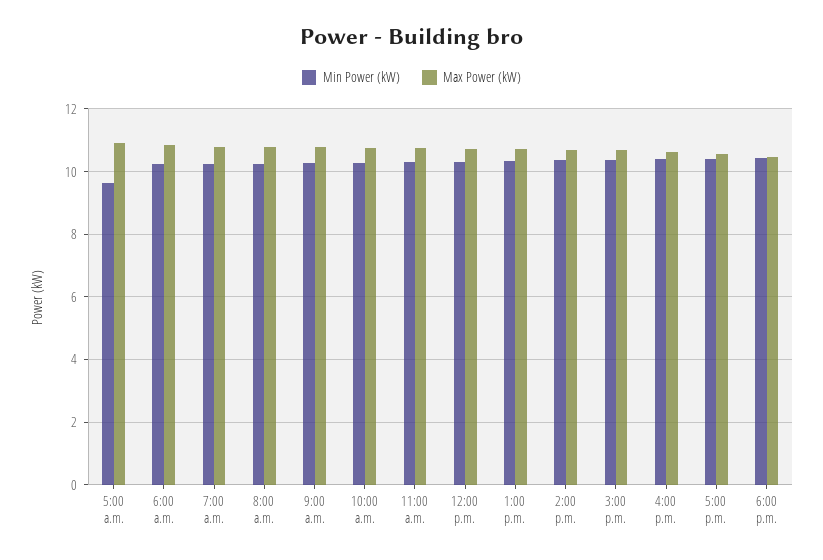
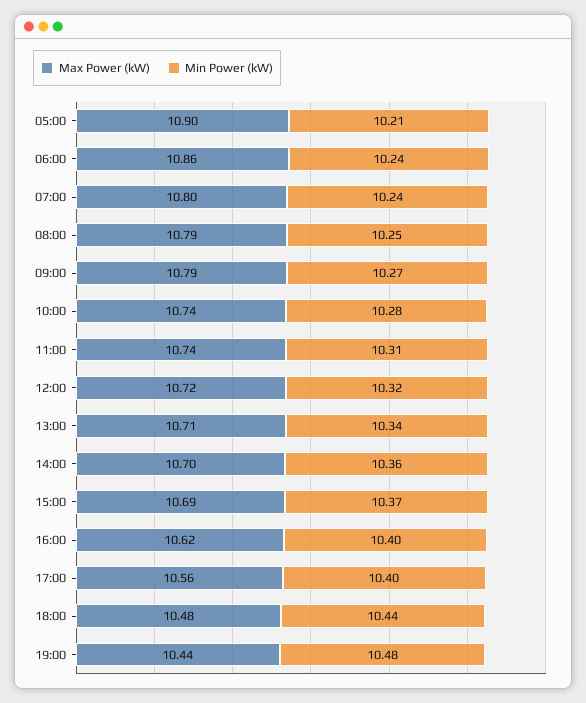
Min Power (kW), 5:00 a.m.: 9.6 -> 10.21
Max Power (kW), 19:00: none -> 10.44
Min Power (kW), 19:00: none -> 10.48

